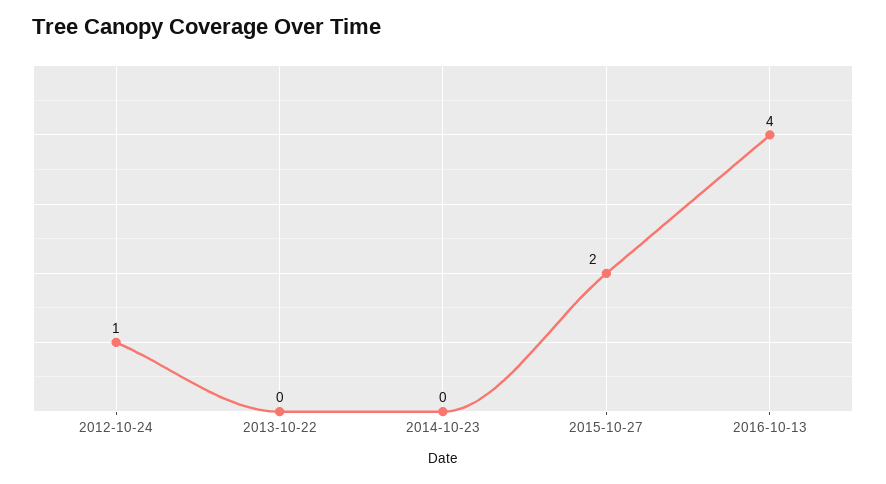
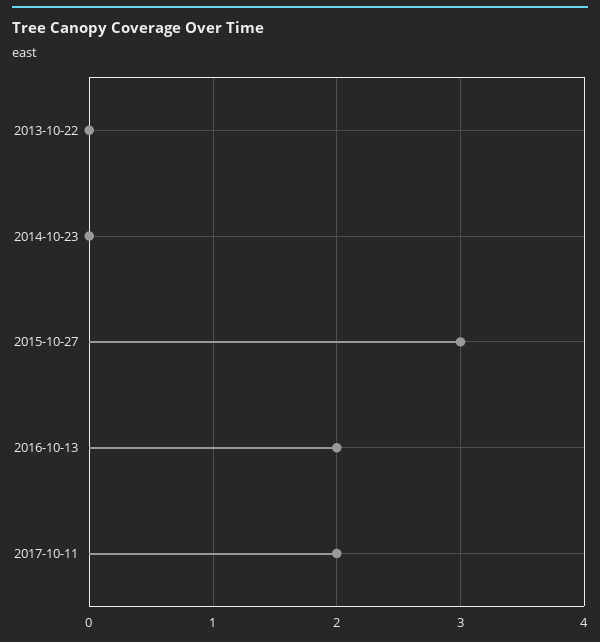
2012-10-24: 1 -> none
2015-10-27: 2 -> 3
2016-10-13: 4 -> 2
2017-10-11: none -> 2

